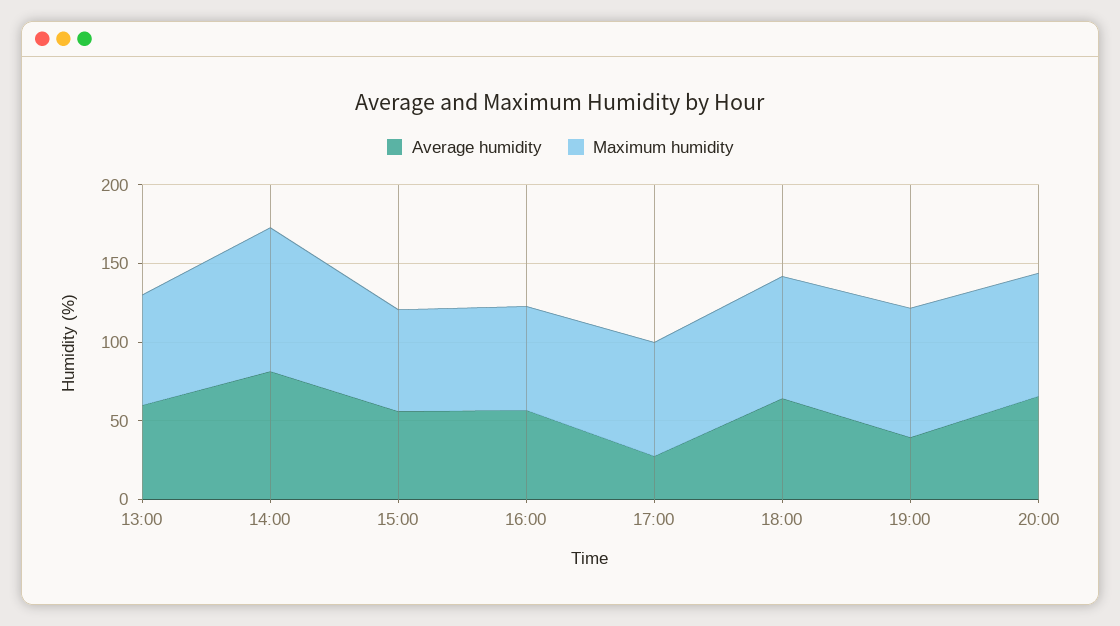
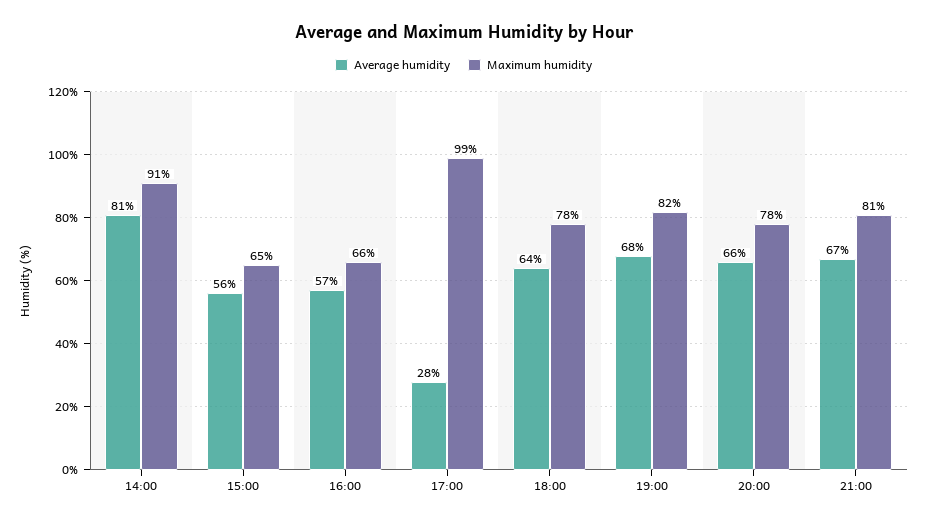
Average humidity, 13:00: 60 -> none
Maximum humidity, 13:00: 70 -> none
Maximum humidity, 17:00: 70 -> 99
Average humidity, 19:00: 40 -> 68
Average humidity, 21:00: none -> 67
Maximum humidity, 21:00: none -> 81

